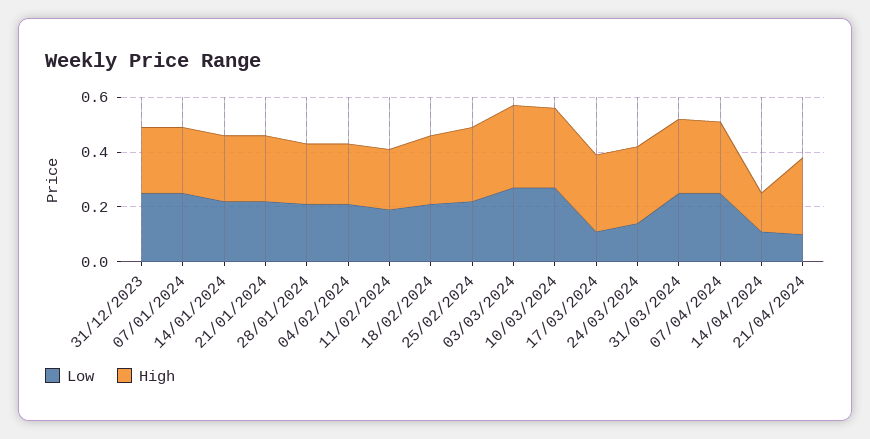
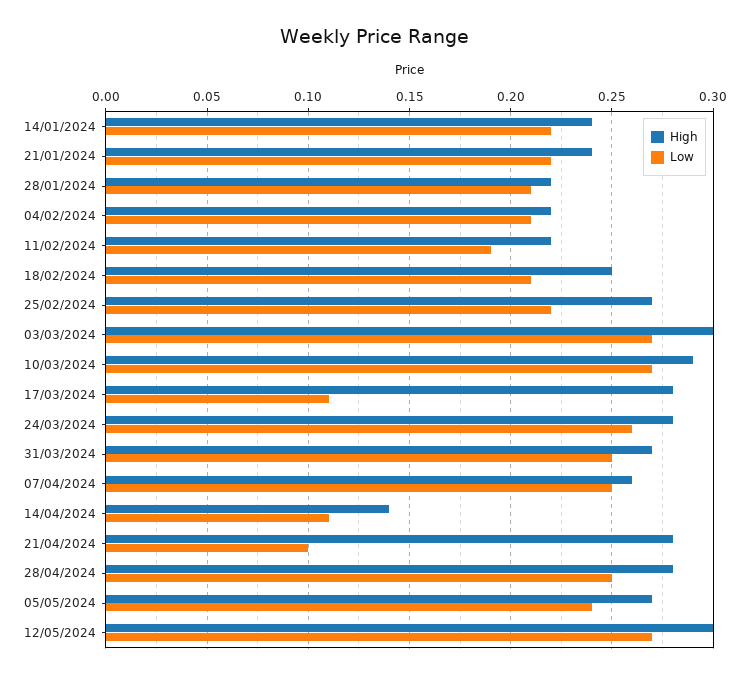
Low, 31/12/2023: 0.25 -> none
High, 31/12/2023: 0.25 -> none
Low, 07/01/2024: 0.25 -> none
High, 07/01/2024: 0.25 -> none
Low, 24/03/2024: 0.15 -> 0.26
High, 28/04/2024: none -> 0.28
Low, 28/04/2024: none -> 0.25
High, 05/05/2024: none -> 0.27
Low, 05/05/2024: none -> 0.24
High, 12/05/2024: none -> 0.3
Low, 12/05/2024: none -> 0.27

